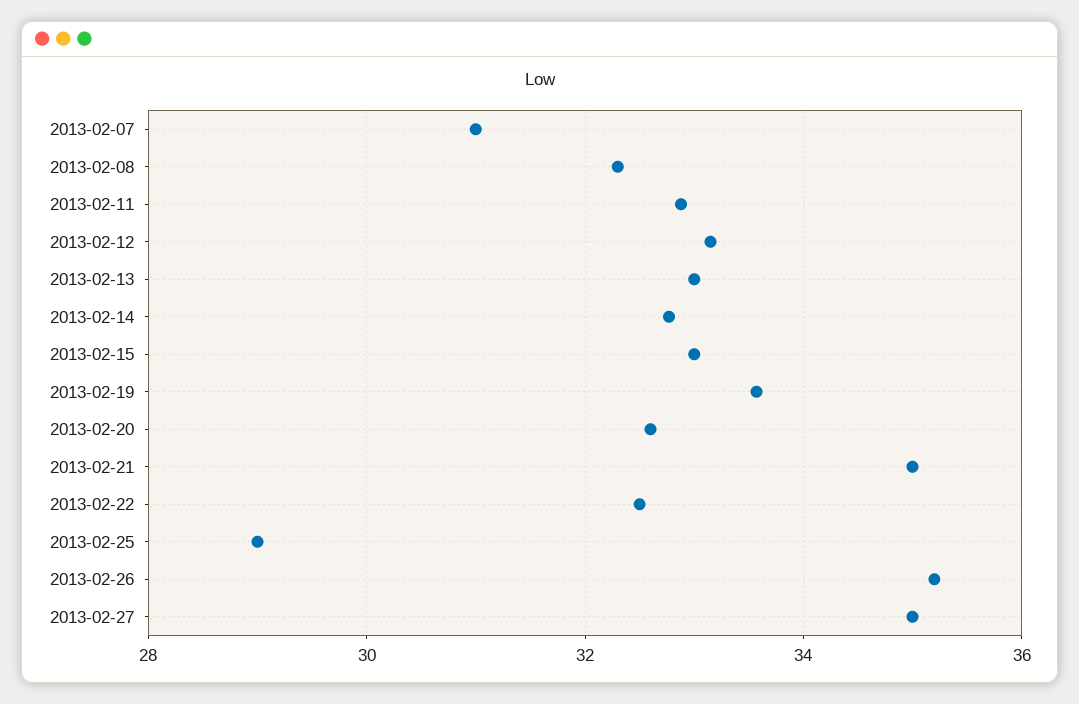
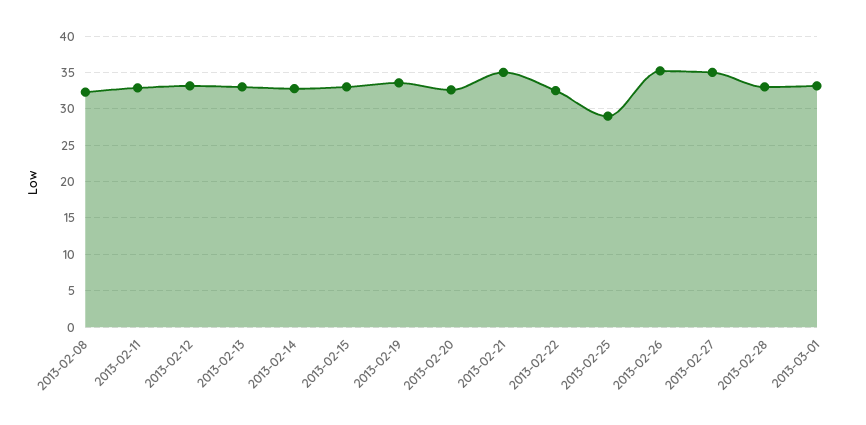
2013-02-07: 31 -> none
2013-02-28: none -> 33
2013-03-01: none -> 33

